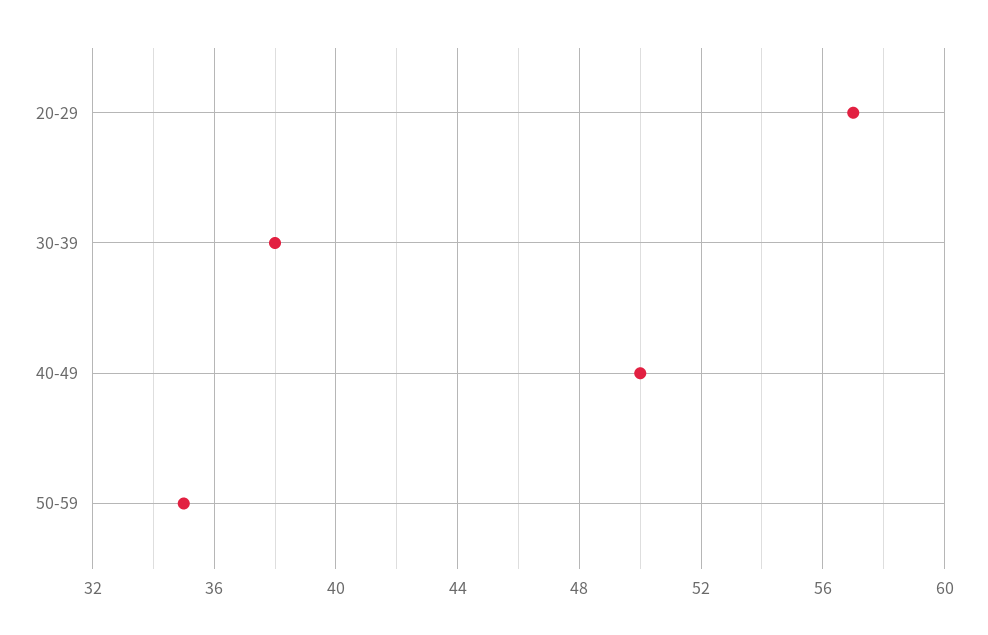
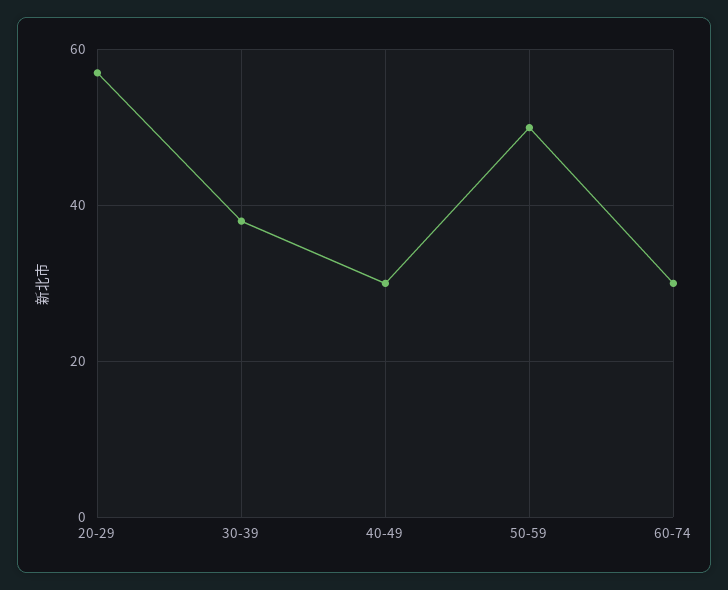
40-49: 50 -> 30
50-59: 35 -> 50
60-74: none -> 30

